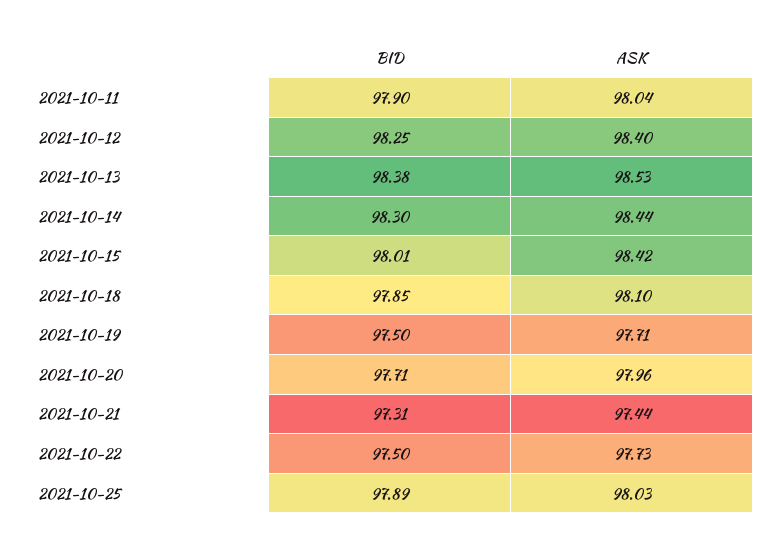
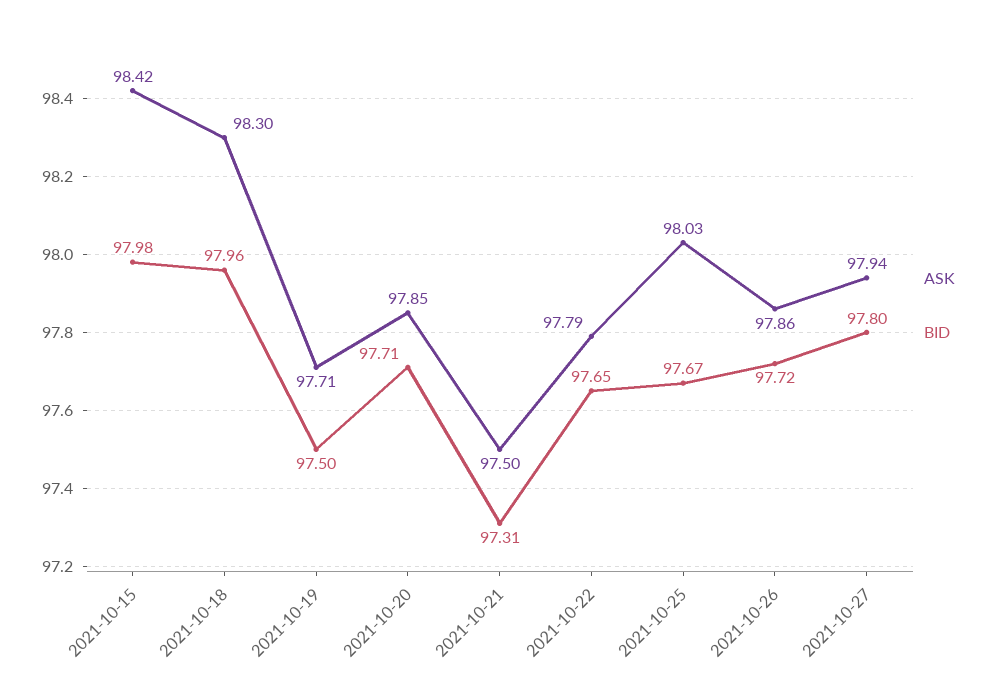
BID, 2021-10-11: 97.9 -> none
ASK, 2021-10-11: 98.04 -> none
BID, 2021-10-12: 98.25 -> none
ASK, 2021-10-12: 98.4 -> none
BID, 2021-10-13: 98.38 -> none
ASK, 2021-10-13: 98.53 -> none
BID, 2021-10-14: 98.3 -> none
ASK, 2021-10-14: 98.44 -> none
BID, 2021-10-15: 98.01 -> 97.98
BID, 2021-10-18: 97.85 -> 97.96
ASK, 2021-10-18: 98.1 -> 98.3
ASK, 2021-10-20: 97.96 -> 97.85
ASK, 2021-10-21: 97.44 -> 97.5
BID, 2021-10-22: 97.5 -> 97.65
ASK, 2021-10-22: 97.73 -> 97.79
BID, 2021-10-25: 97.89 -> 97.67
ASK, 2021-10-26: none -> 97.86
BID, 2021-10-26: none -> 97.72
ASK, 2021-10-27: none -> 97.94
BID, 2021-10-27: none -> 97.8

